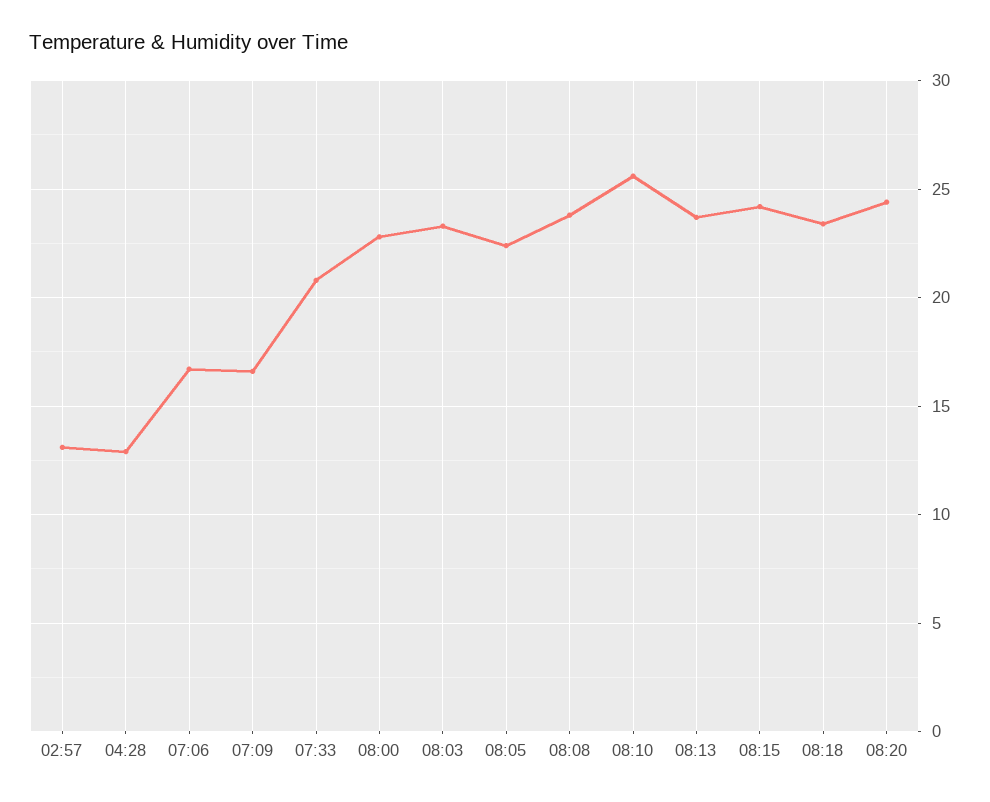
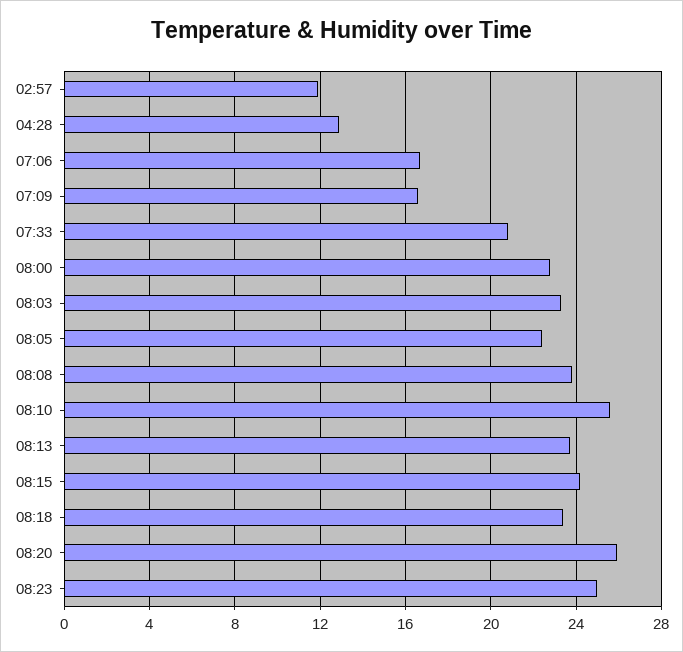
02:57: 13 -> 12
08:20: 24.5 -> 26
08:23: none -> 25

